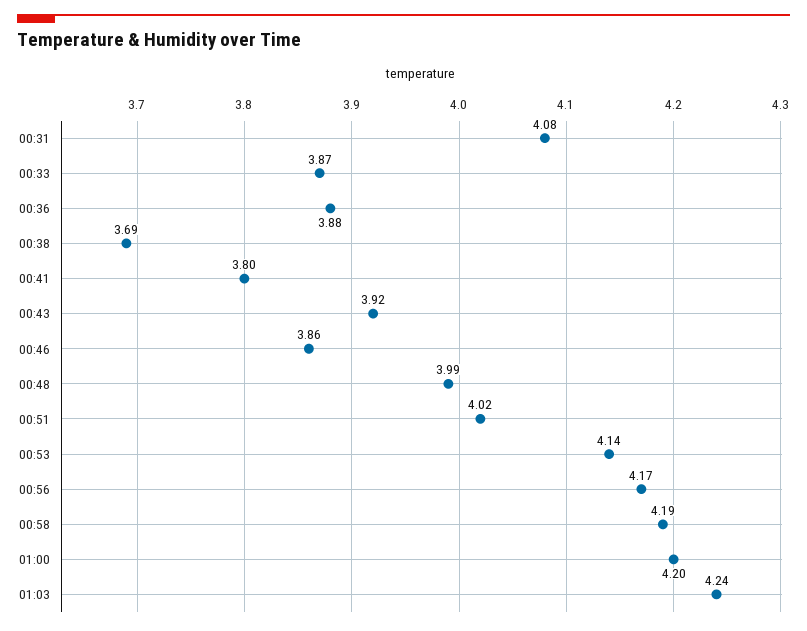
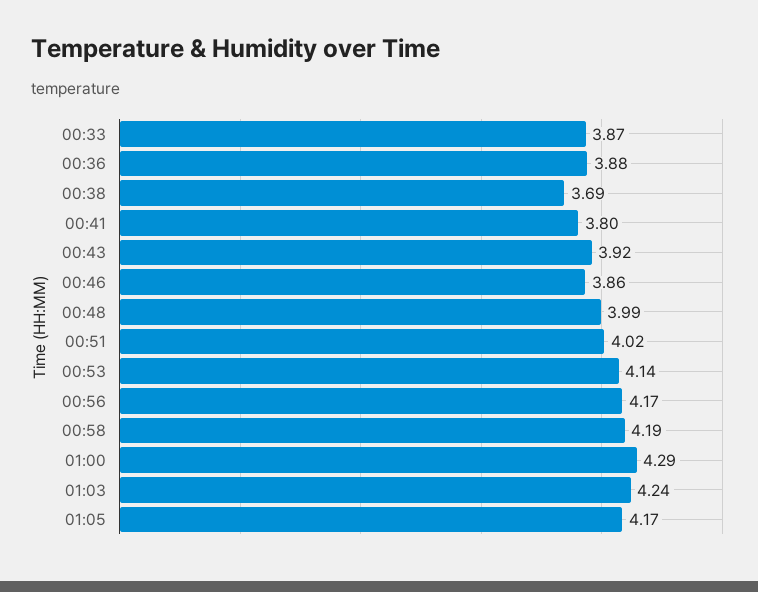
00:31: 4.08 -> none
01:00: 4.2 -> 4.29
01:05: none -> 4.17

